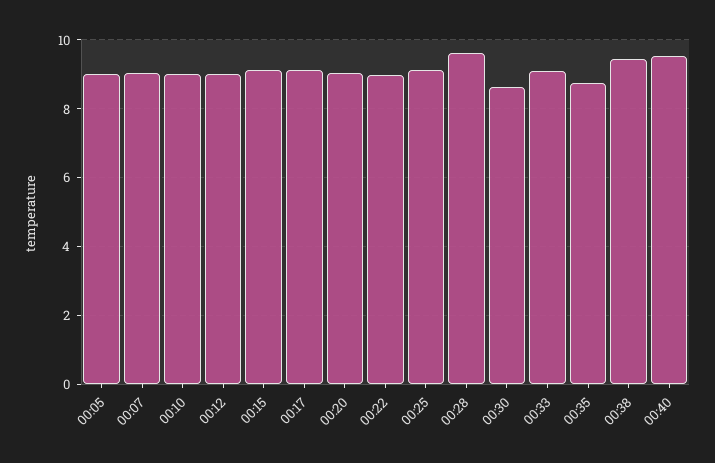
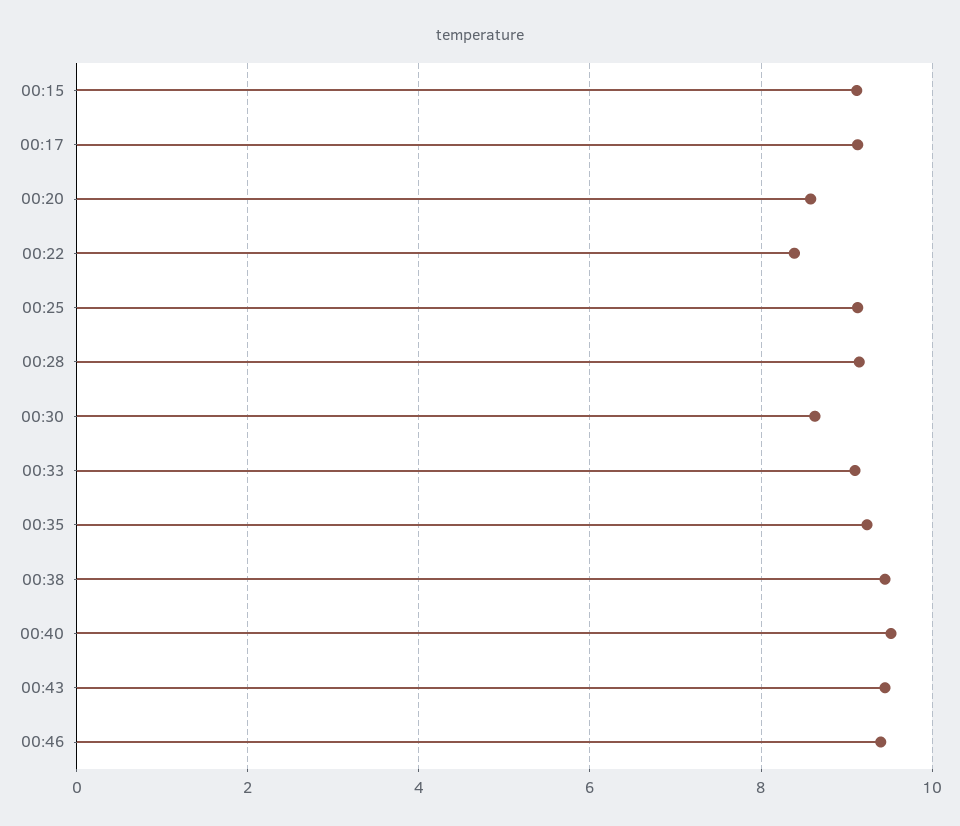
00:05: 9 -> none
00:07: 9 -> none
00:10: 9 -> none
00:12: 9 -> none
00:20: 9 -> 8.6
00:22: 9 -> 8.4
00:28: 9.6 -> 9.2
00:35: 8.8 -> 9.2
00:43: none -> 9.4
00:46: none -> 9.4

